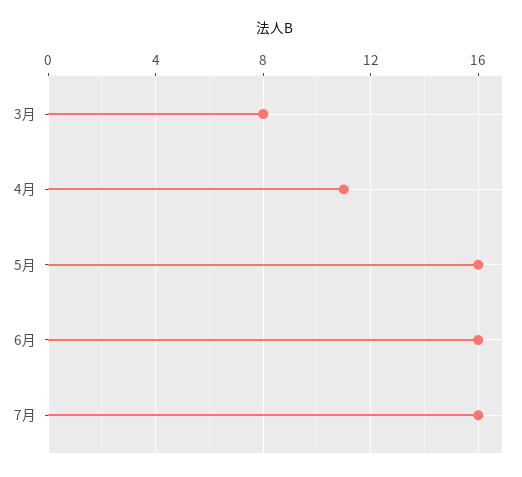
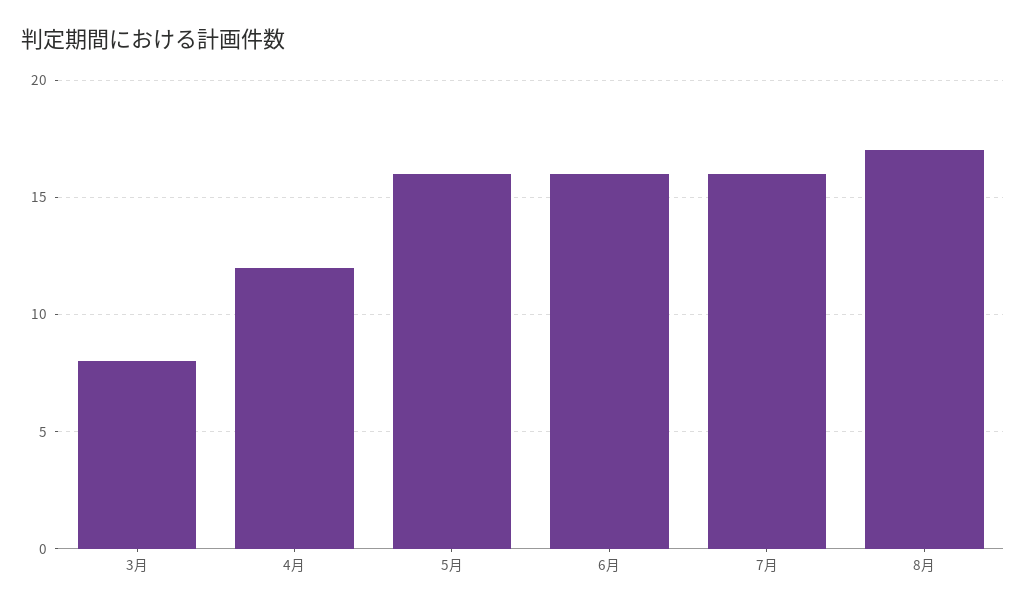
4月: 11 -> 12
8月: none -> 17

